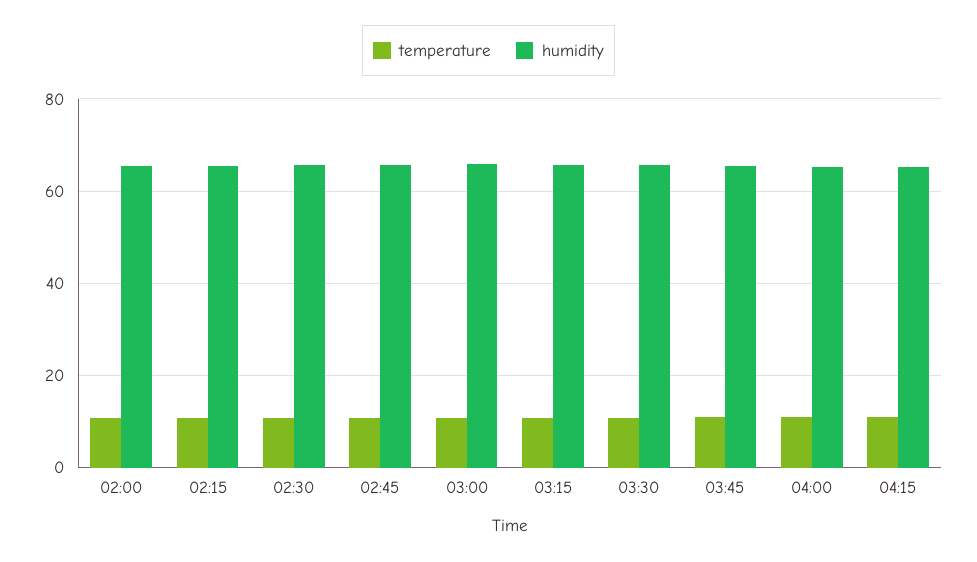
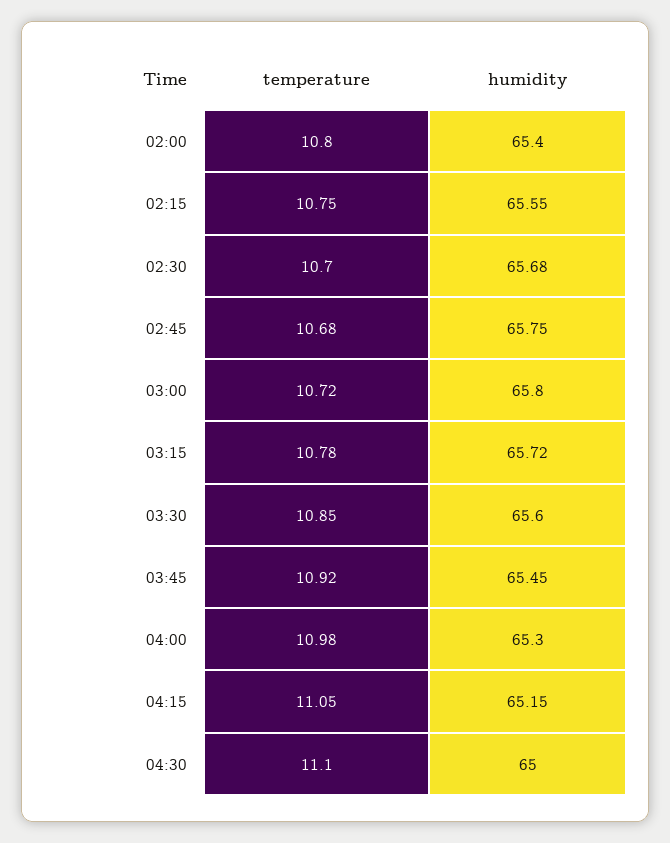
temperature, 04:30: none -> 11.1
humidity, 04:30: none -> 65

